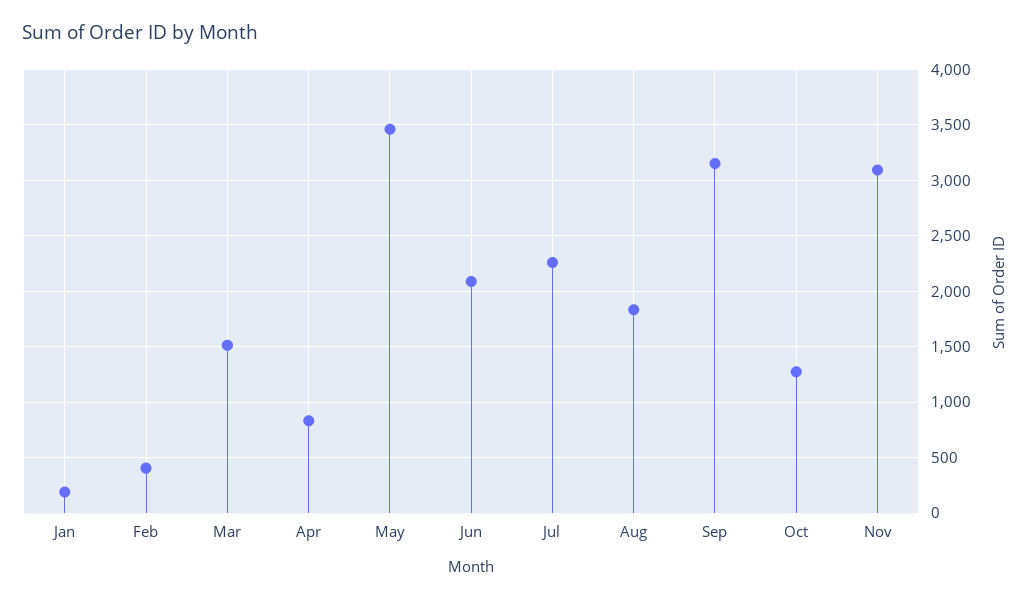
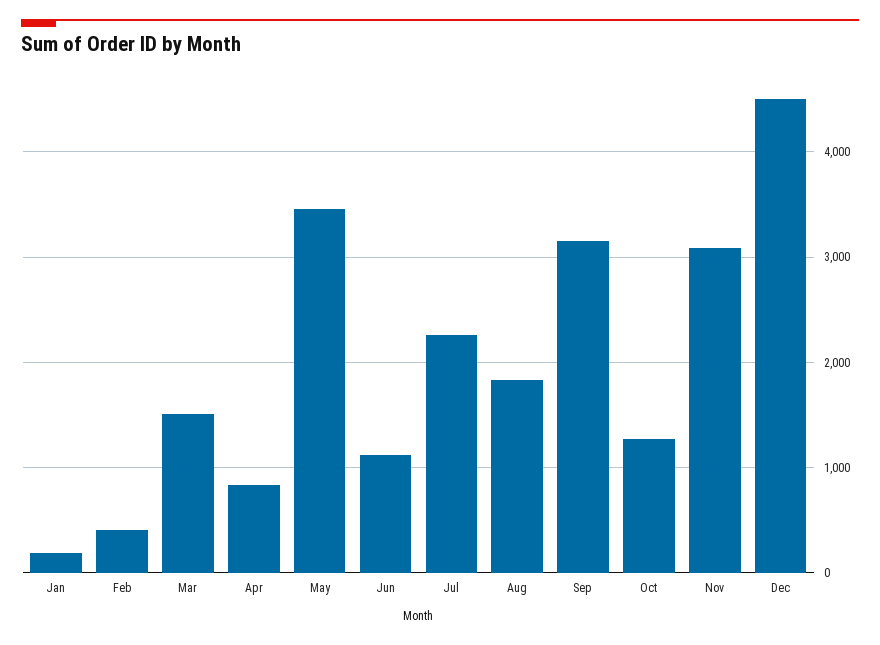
Jun: 2100 -> 1100
Dec: none -> 4500

